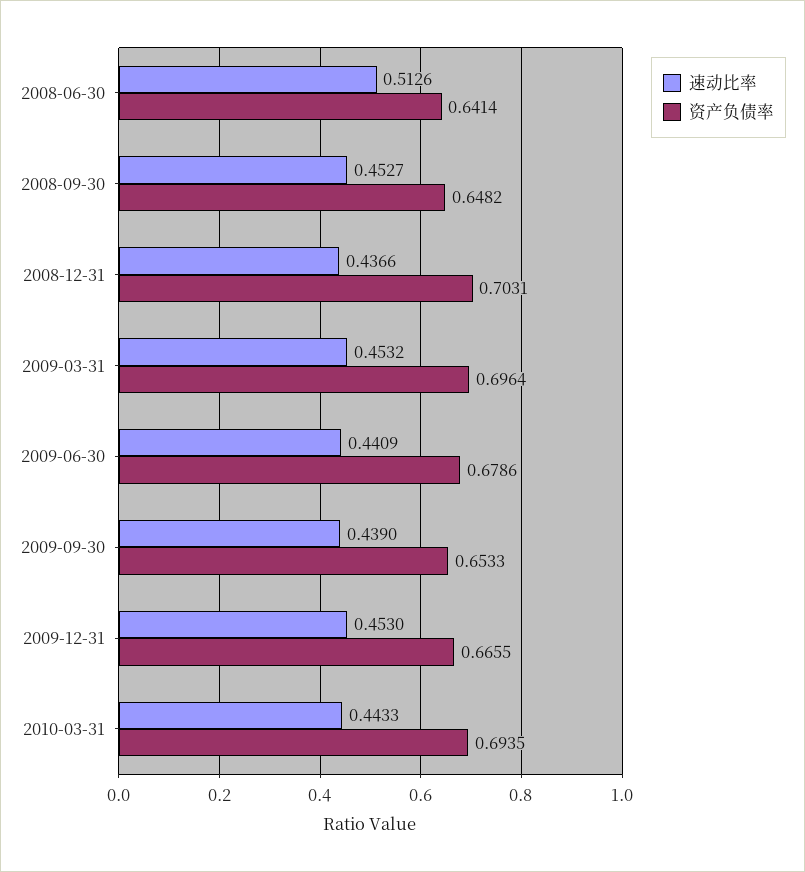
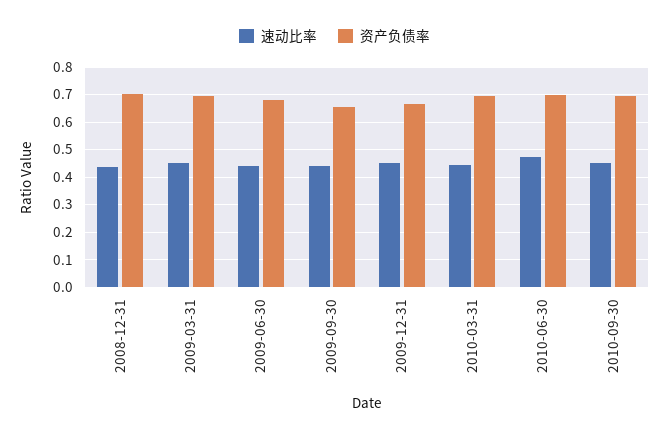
速动比率, 2008-06-30: 0.5126 -> none
资产负债率, 2008-06-30: 0.6414 -> none
速动比率, 2008-09-30: 0.4527 -> none
资产负债率, 2008-09-30: 0.6482 -> none
速动比率, 2010-06-30: none -> 0.475
资产负债率, 2010-06-30: none -> 0.7
速动比率, 2010-09-30: none -> 0.45
资产负债率, 2010-09-30: none -> 0.7

